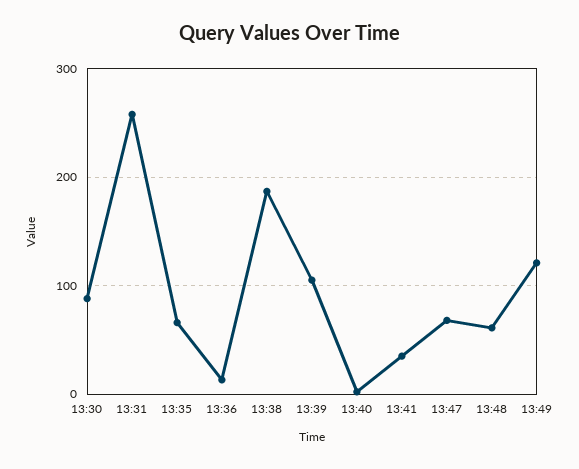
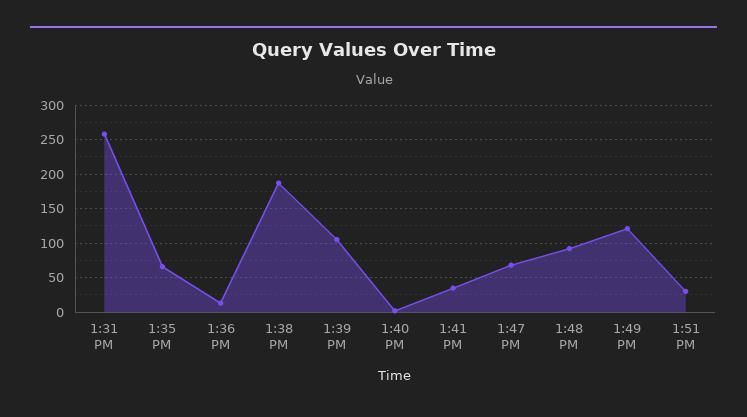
13:30: 90 -> none
13:48: 60 -> 90
1:51 PM: none -> 30

